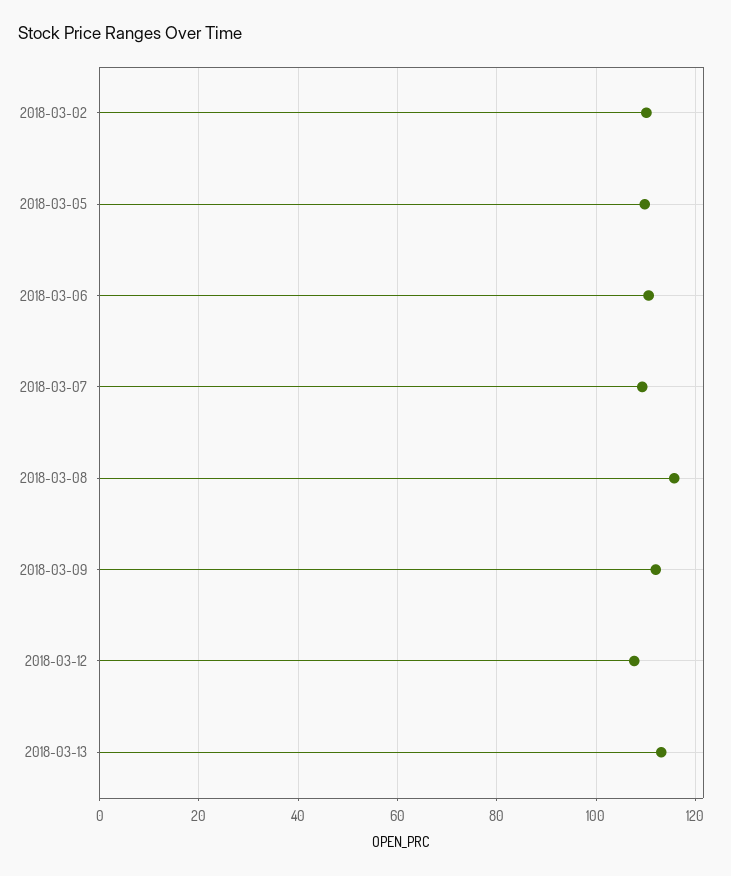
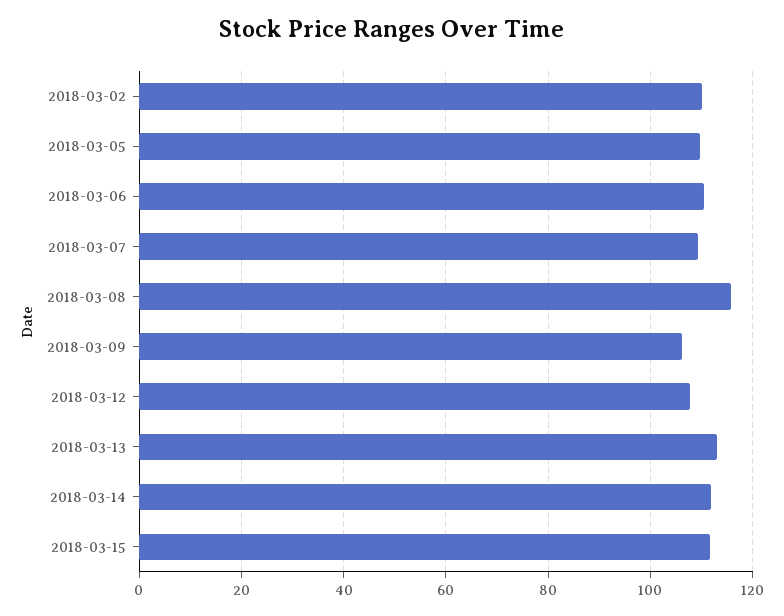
2018-03-09: 112 -> 106
2018-03-14: none -> 112
2018-03-15: none -> 112

